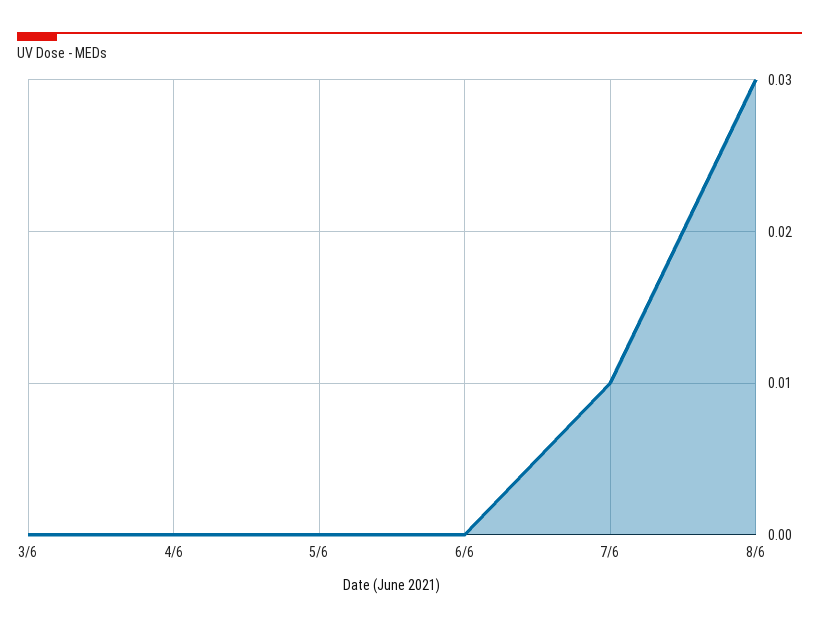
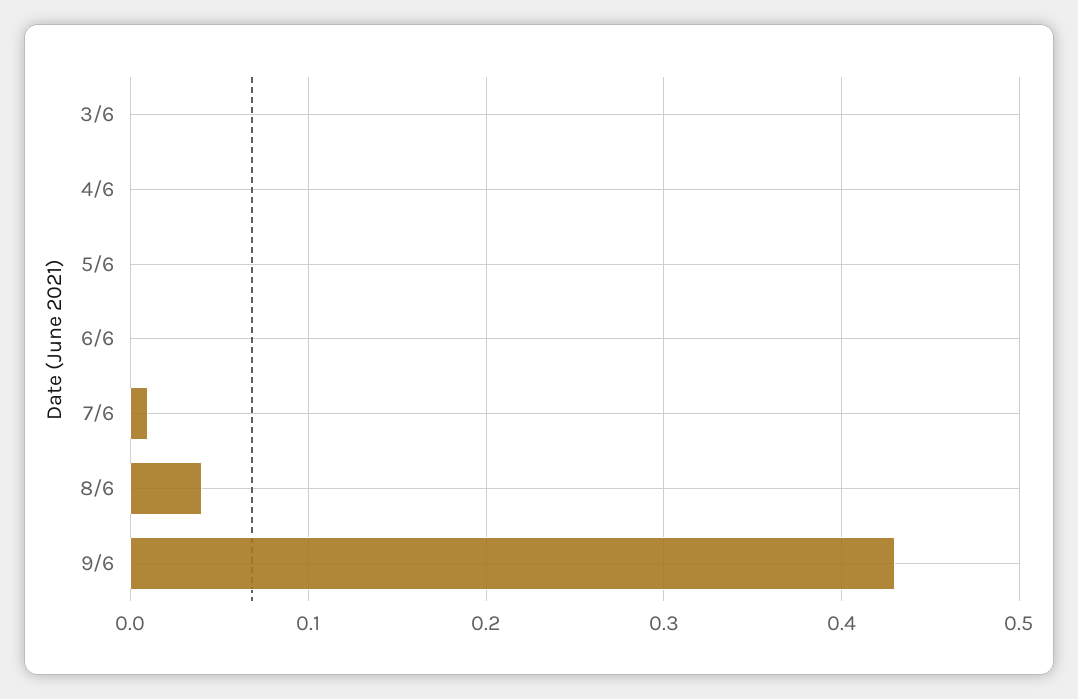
8/6: 0.03 -> 0.04
9/6: none -> 0.43

